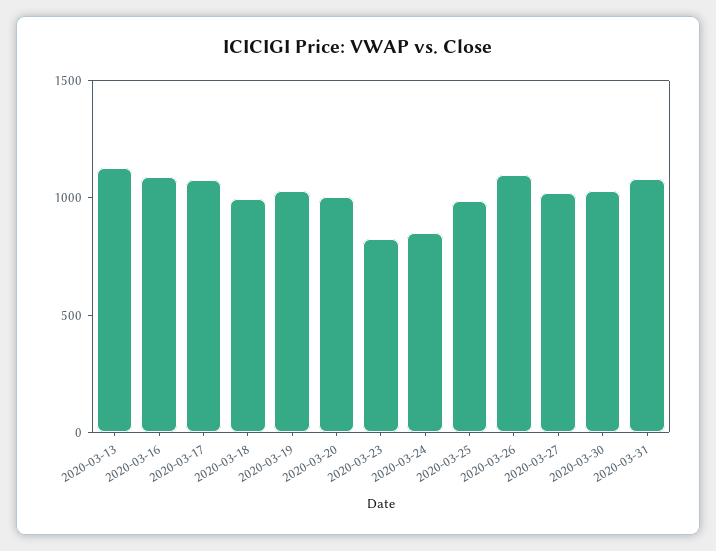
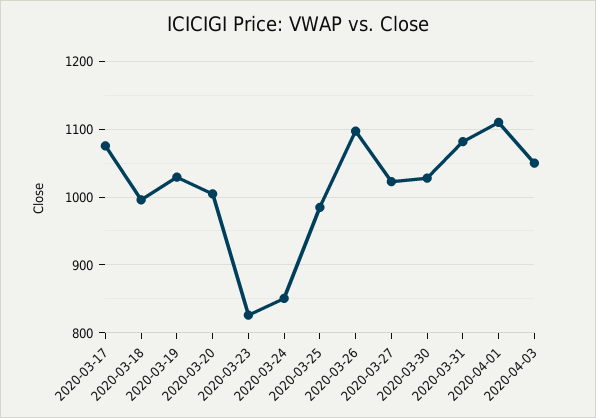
2020-03-13: 1100 -> none
2020-03-16: 1100 -> none
2020-04-01: none -> 1110
2020-04-03: none -> 1050

